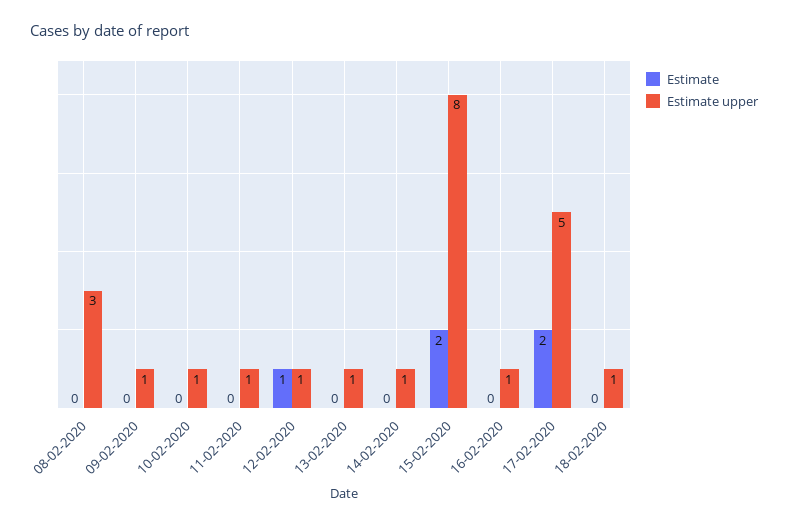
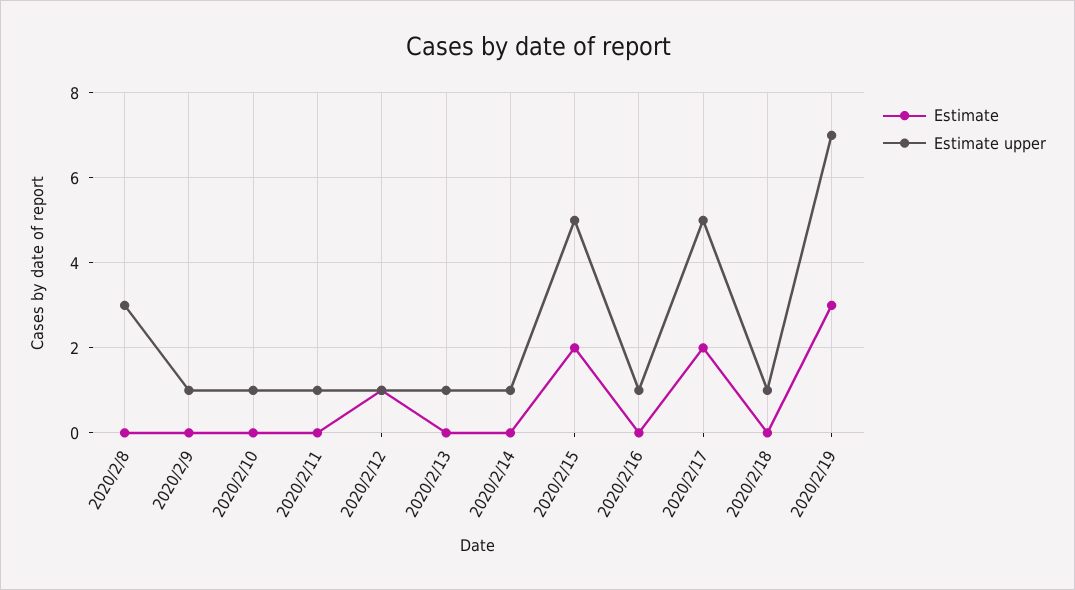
Estimate upper, 15-02-2020: 8 -> 5
Estimate, 2020/2/19: none -> 3
Estimate upper, 2020/2/19: none -> 7

